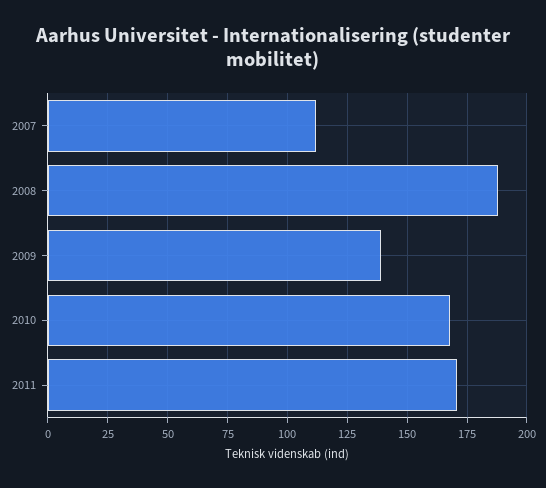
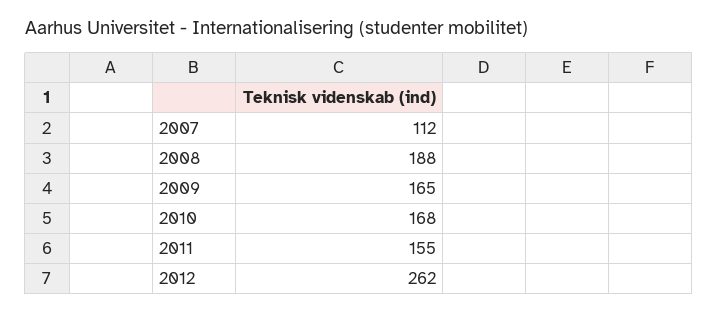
2009: 140 -> 165
2011: 170 -> 155
2012: none -> 262

